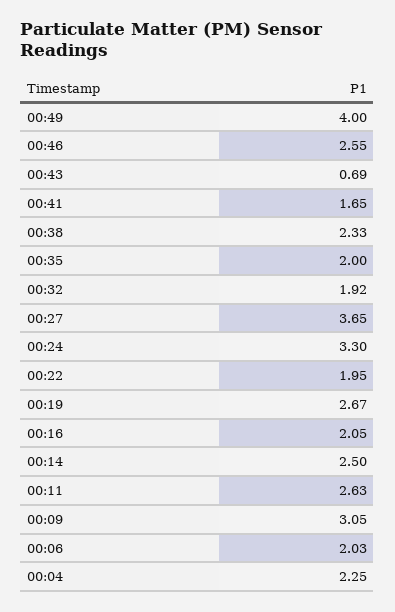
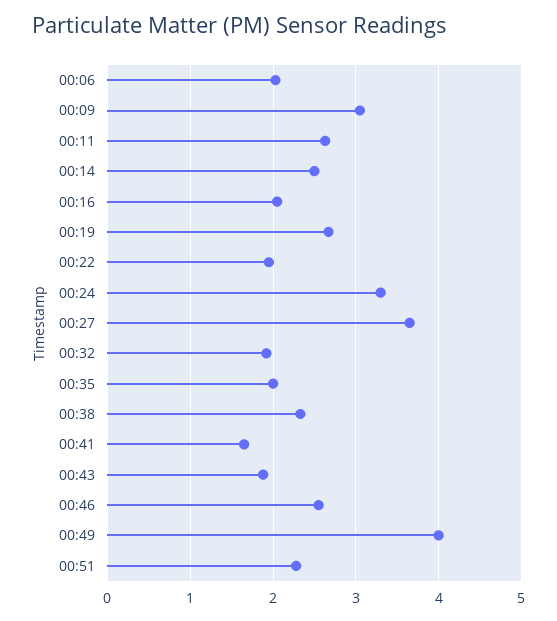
00:43: 0.69 -> 1.9
00:04: 2.25 -> none
00:51: none -> 2.3

